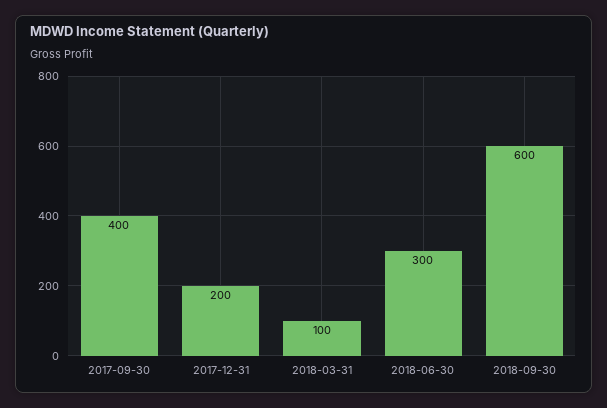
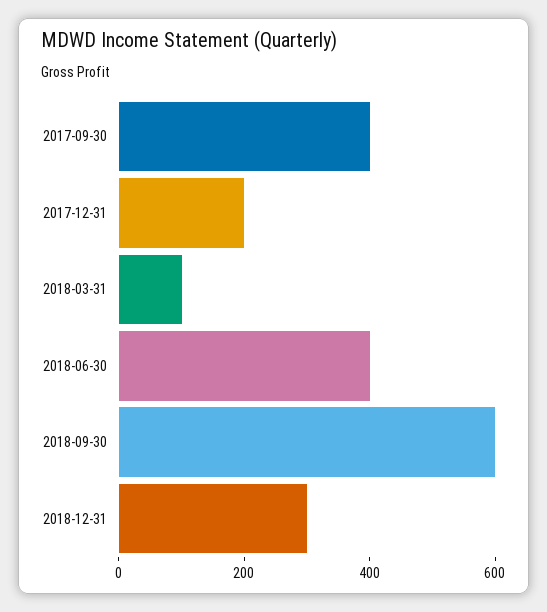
2018-06-30: 300 -> 400
2018-12-31: none -> 300

